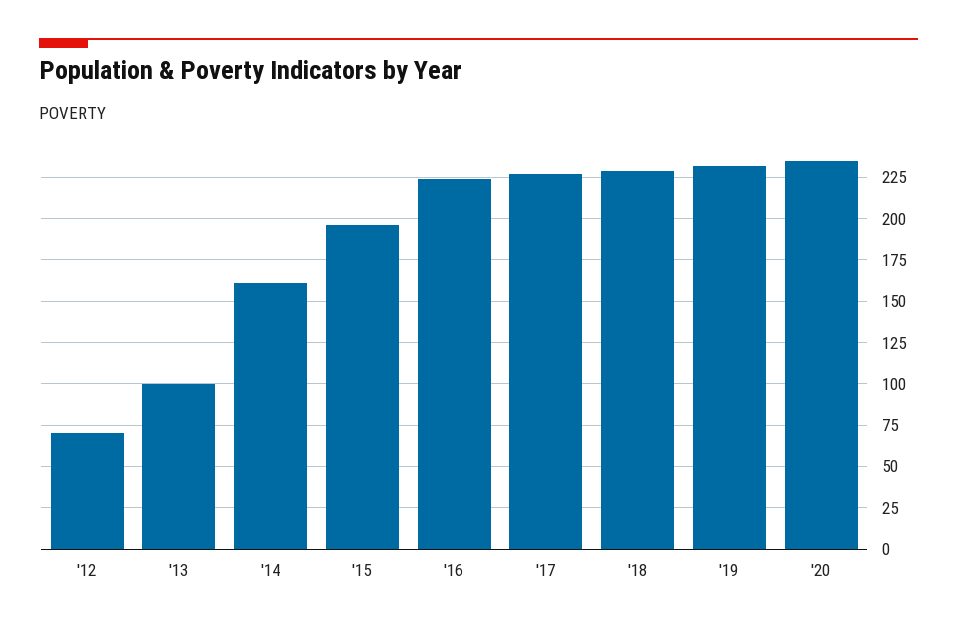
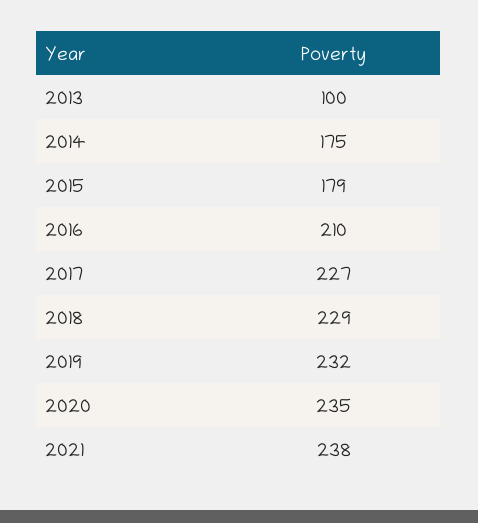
'12: 70 -> none
'14: 160 -> 175
'15: 195 -> 179
'16: 225 -> 210
2021: none -> 238

